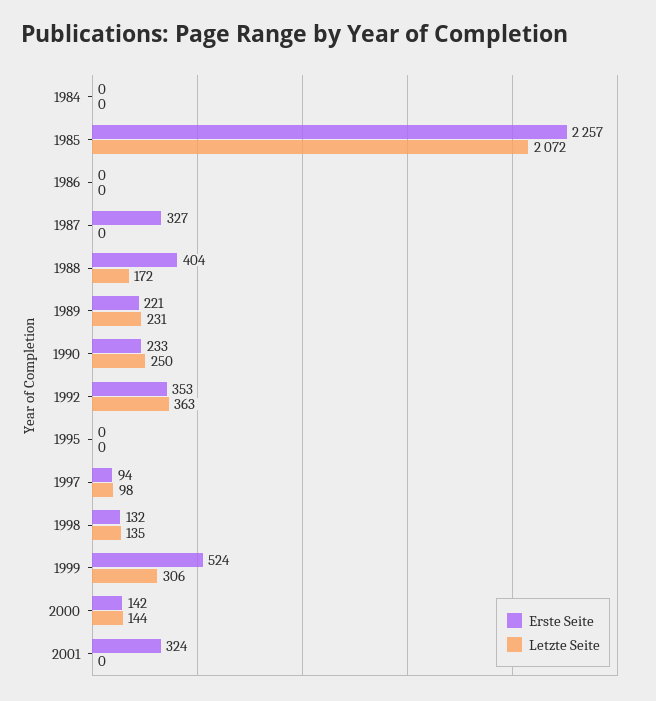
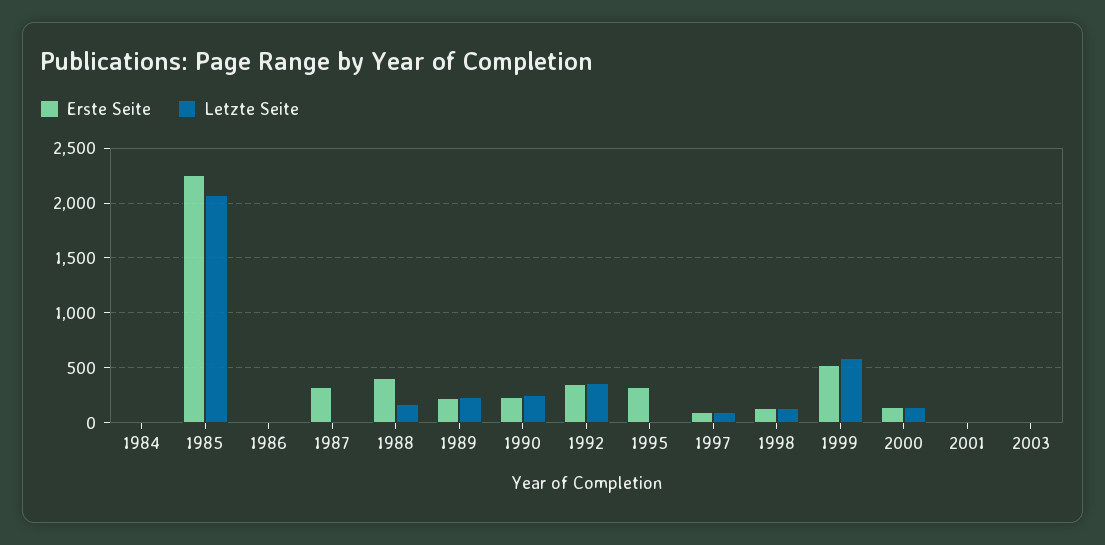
Erste Seite, 1995: 0 -> 300
Letzte Seite, 1999: 306 -> 600
Erste Seite, 2001: 324 -> 0
Erste Seite, 2003: none -> 0
Letzte Seite, 2003: none -> 0

